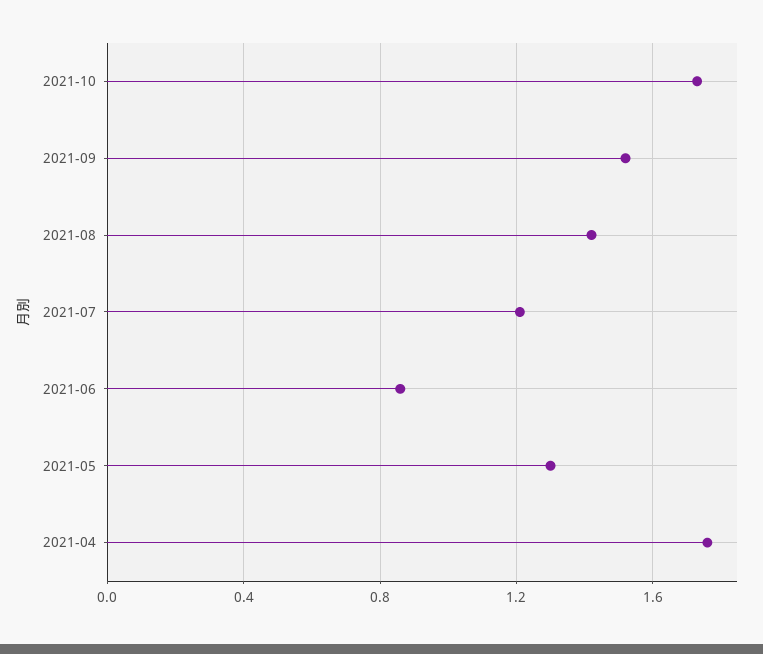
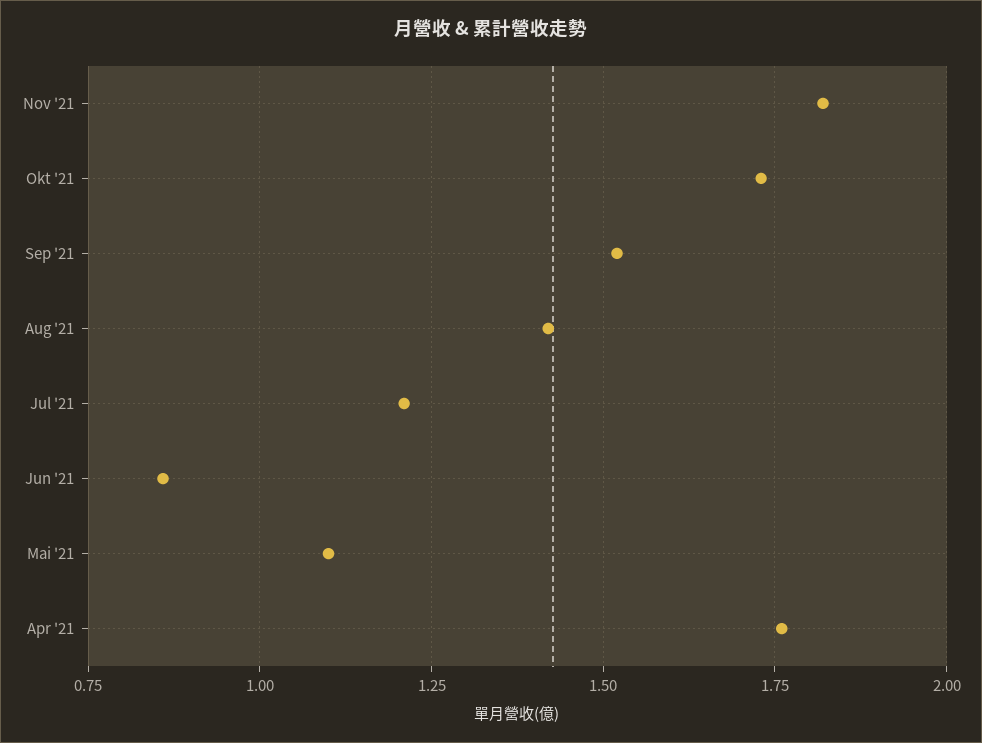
2021-05: 1.3 -> 1.1
Nov '21: none -> 1.825

